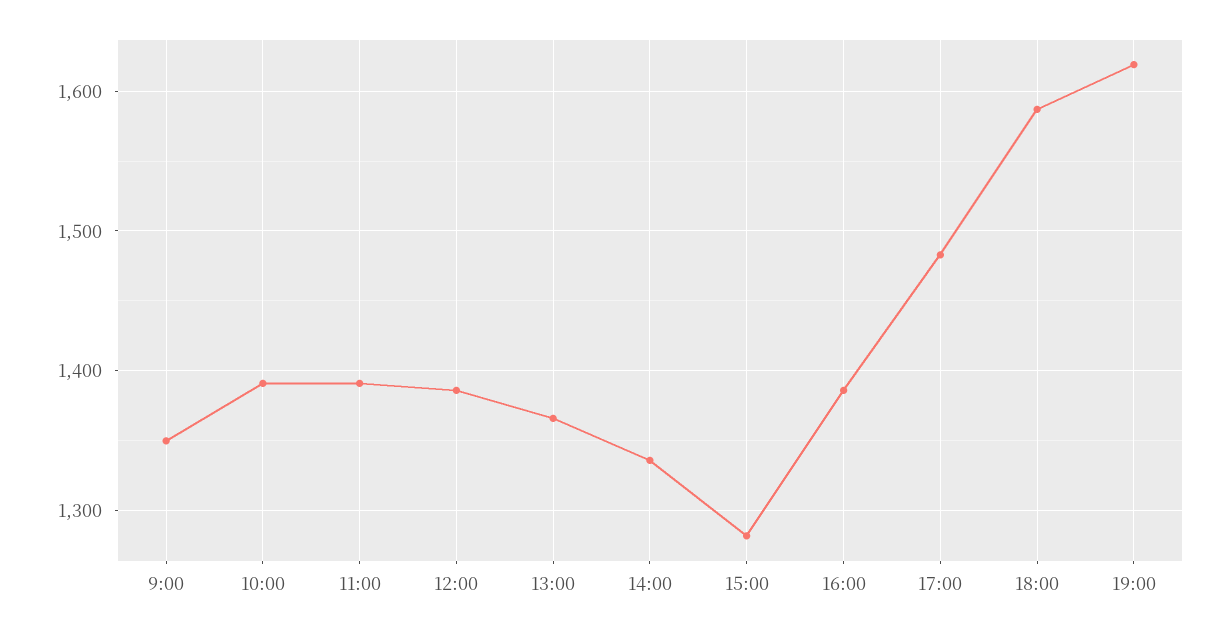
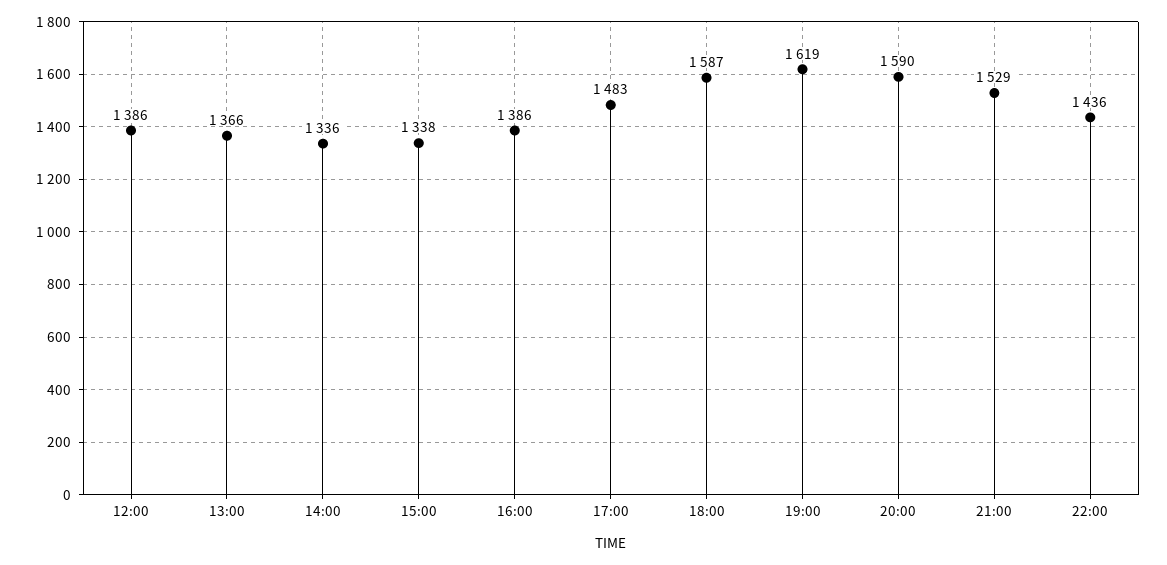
9:00: 1350 -> none
10:00: 1390 -> none
11:00: 1390 -> none
15:00: 1280 -> 1338
20:00: none -> 1590
21:00: none -> 1529
22:00: none -> 1436

